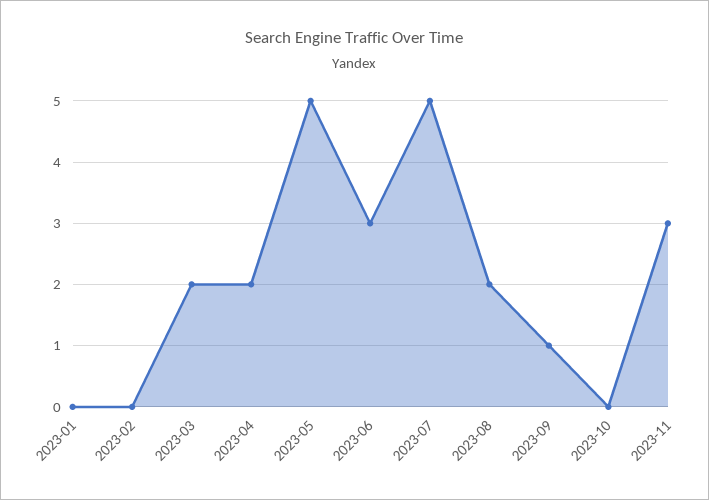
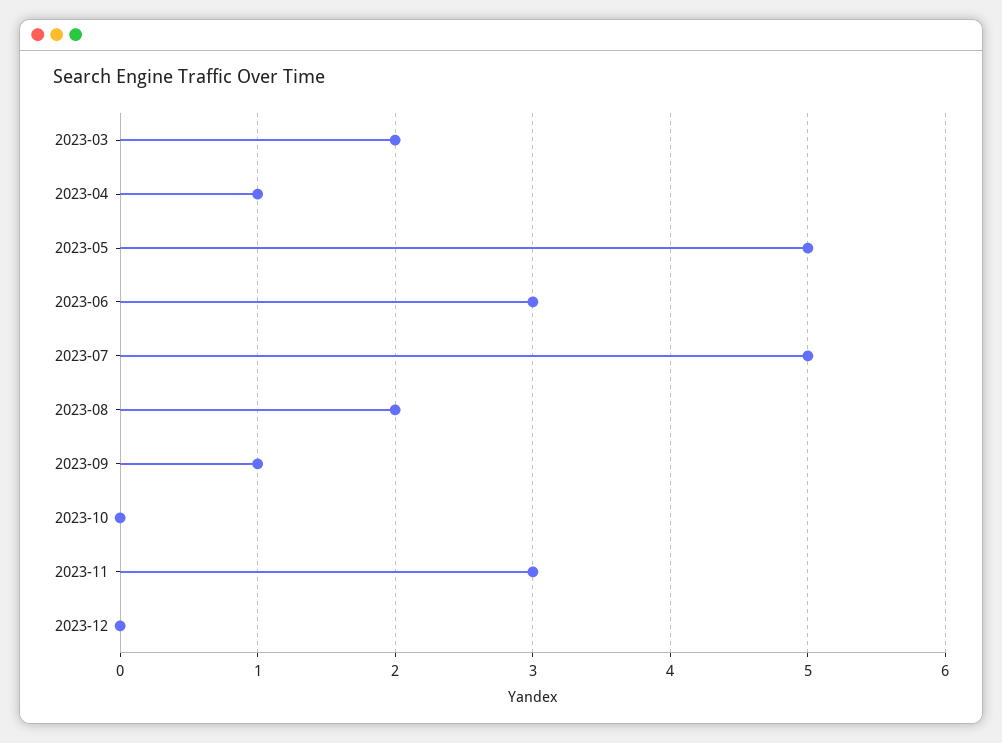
2023-01: 0 -> none
2023-02: 0 -> none
2023-04: 2 -> 1
2023-12: none -> 0

